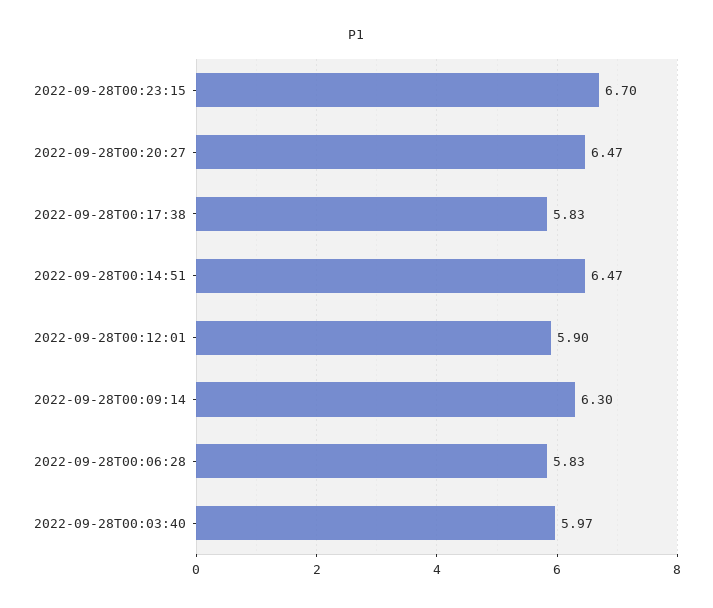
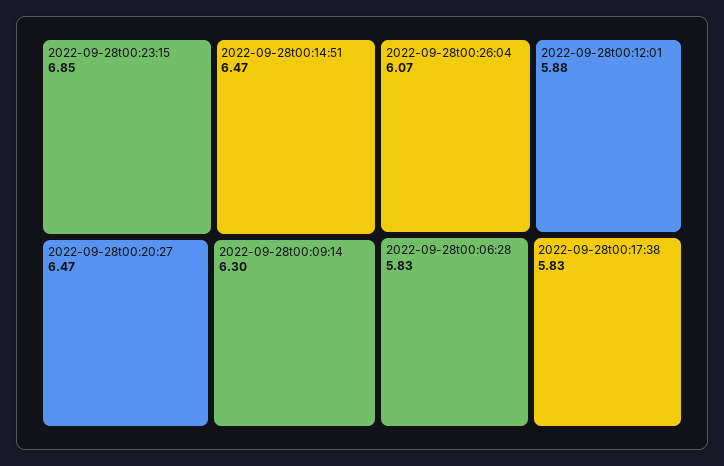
2022-09-28T00:23:15: 6.7 -> 6.85
2022-09-28T00:12:01: 5.9 -> 5.88
2022-09-28T00:03:40: 5.97 -> none
2022-09-28t00:26:04: none -> 6.07

